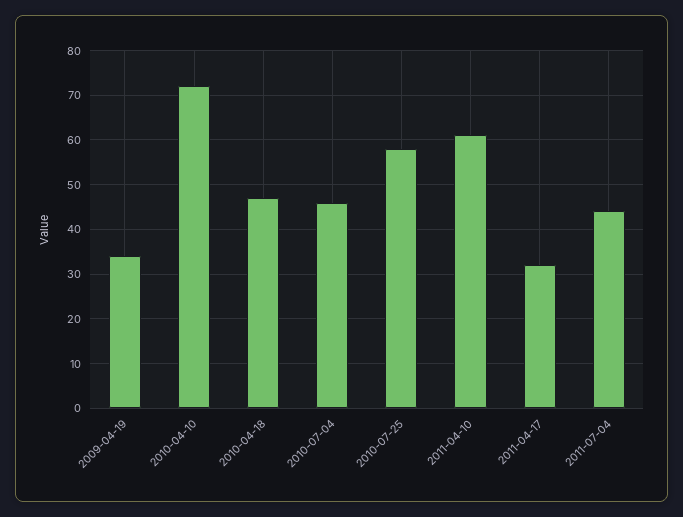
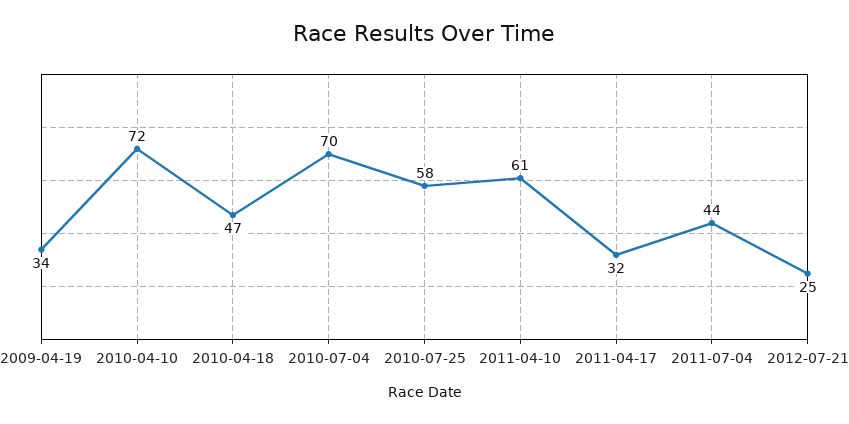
2010-07-04: 45 -> 70
2012-07-21: none -> 25

